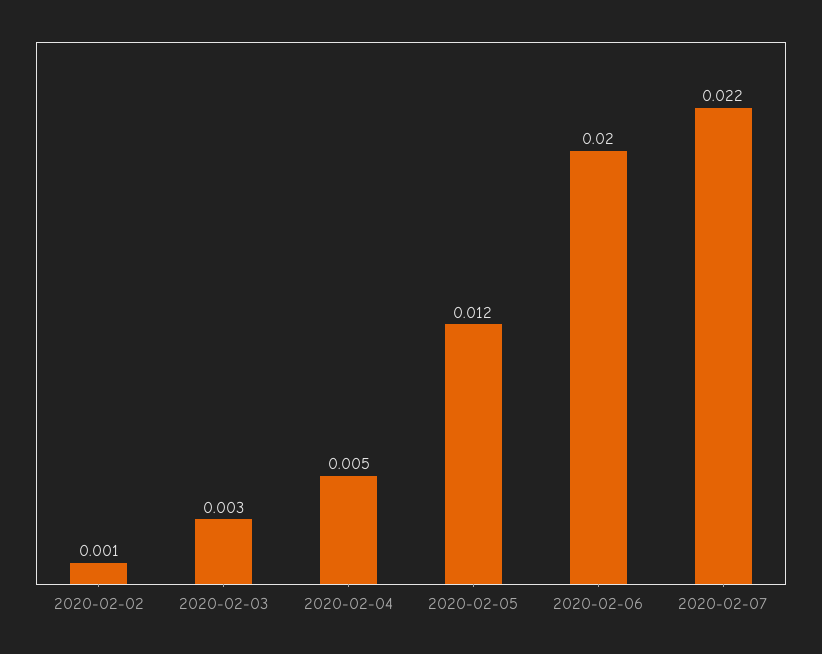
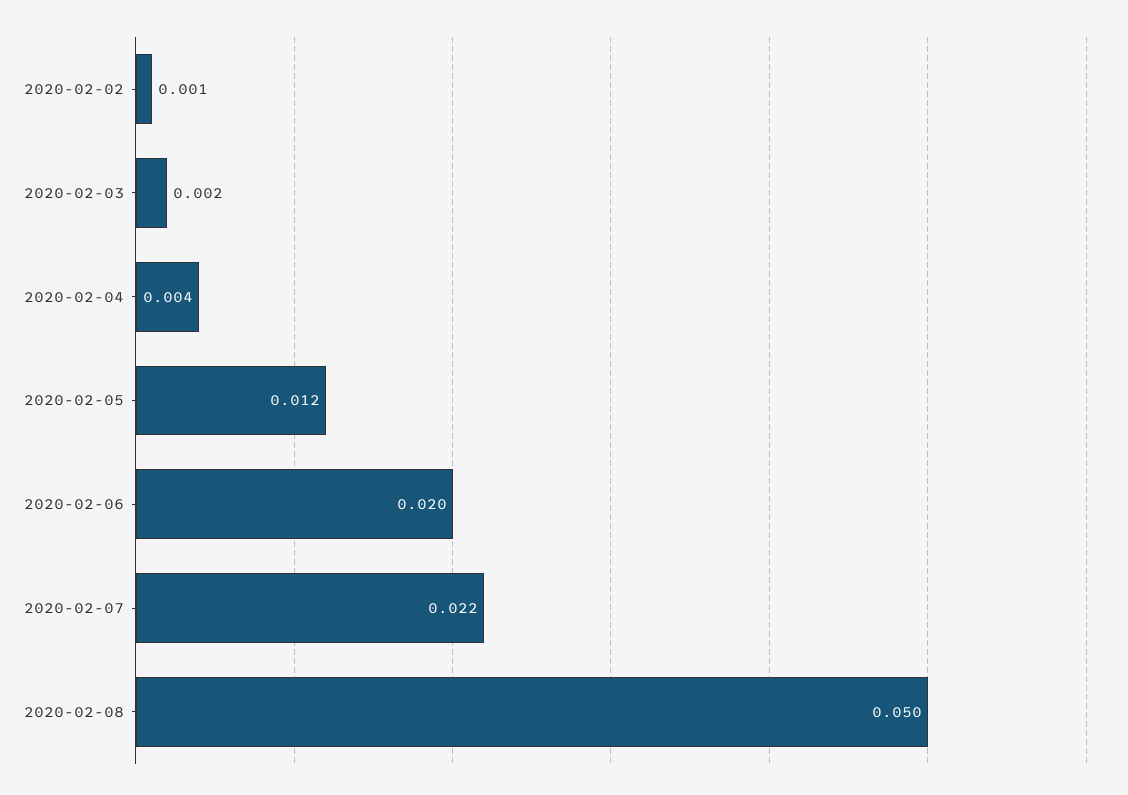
2020-02-03: 0.003 -> 0.002
2020-02-04: 0.005 -> 0.004
2020-02-08: none -> 0.05

